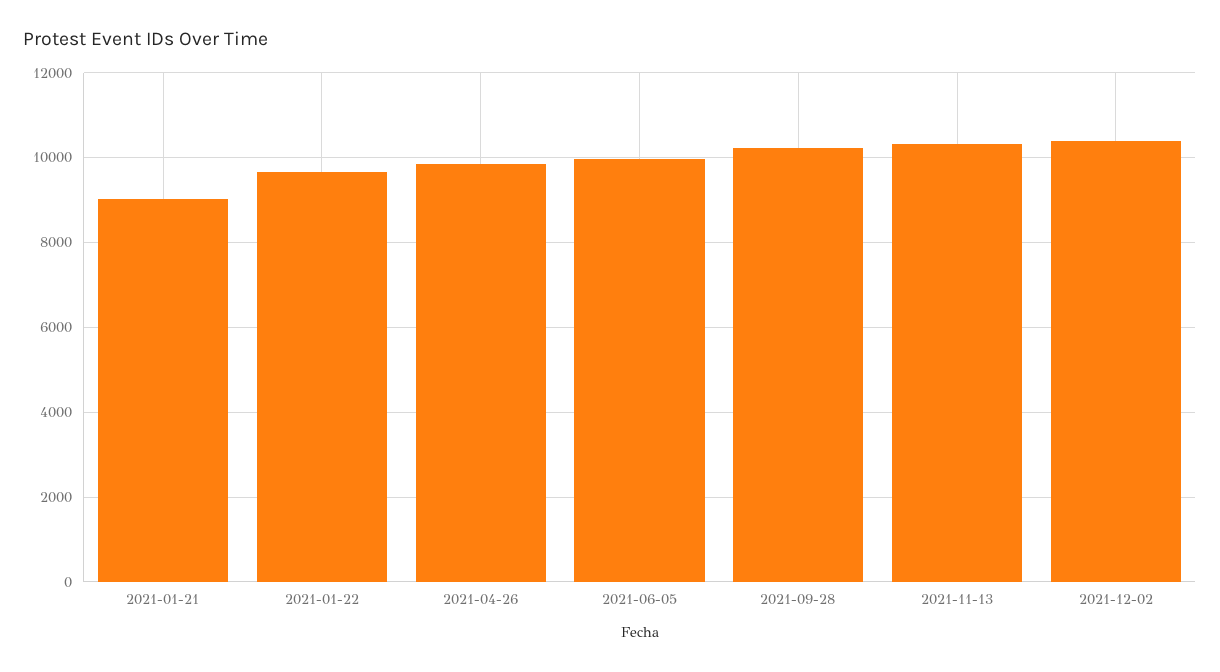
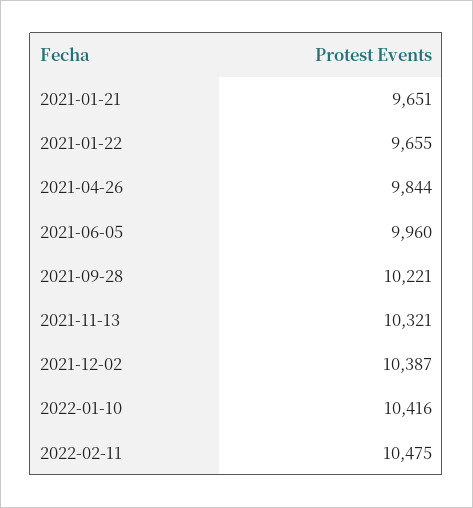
2021-01-21: 9000 -> 9651
2022-01-10: none -> 10416
2022-02-11: none -> 10475

